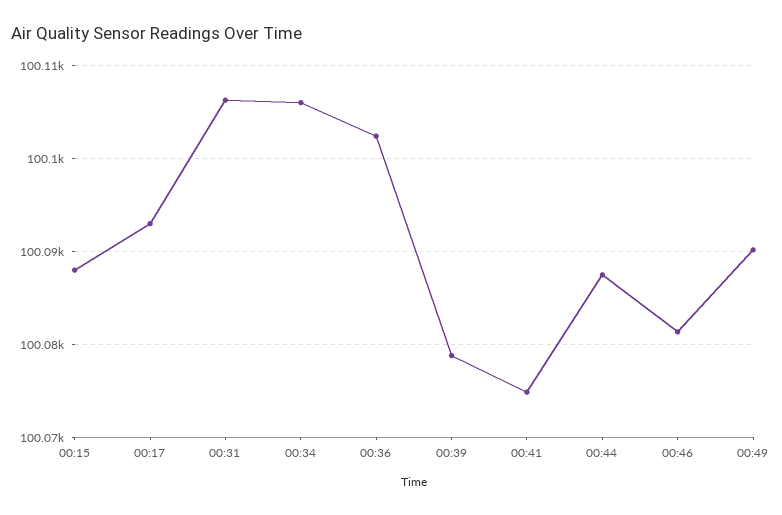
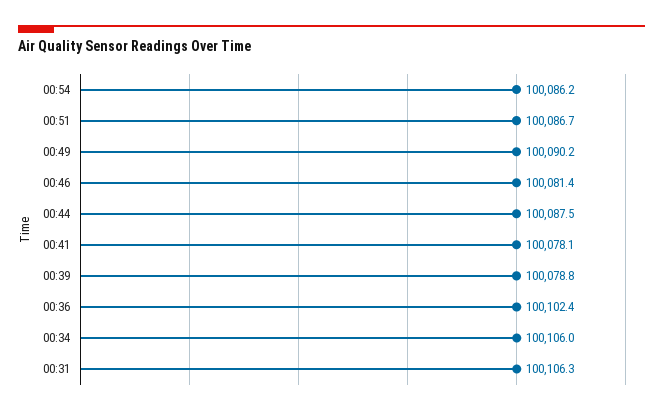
00:15: 100088 -> none
00:17: 100093 -> none
00:41: 100075 -> 100078.1
00:54: none -> 100086.2
00:51: none -> 100086.7

